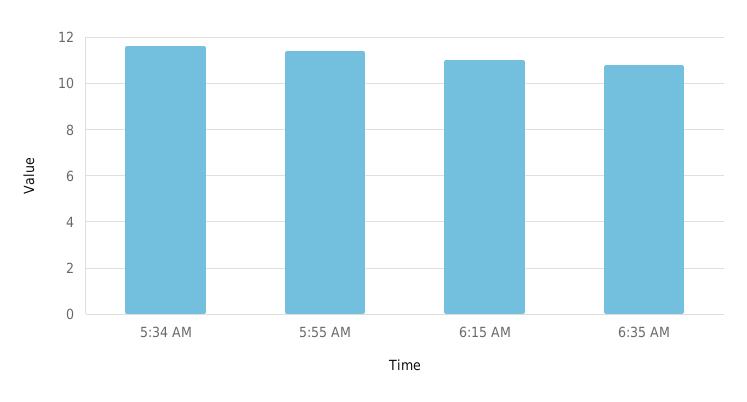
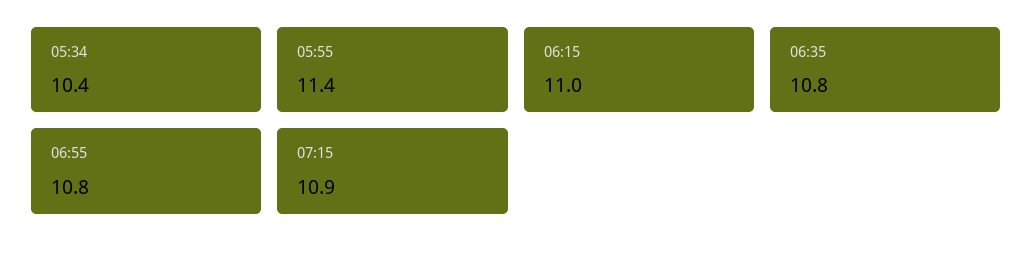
5:34 AM: 11.5 -> 10.4
06:55: none -> 10.8
07:15: none -> 10.9

